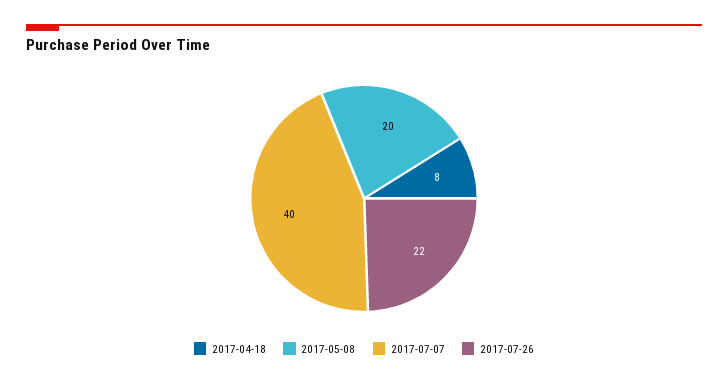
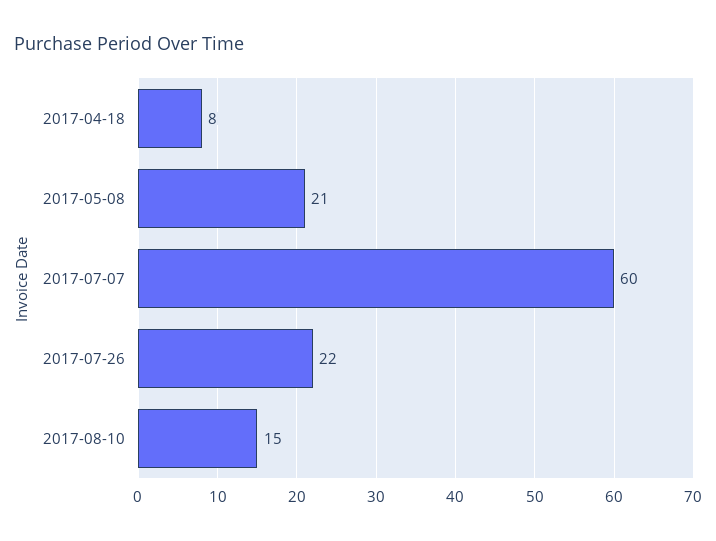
2017-05-08: 20 -> 21
2017-07-07: 40 -> 60
2017-08-10: none -> 15

